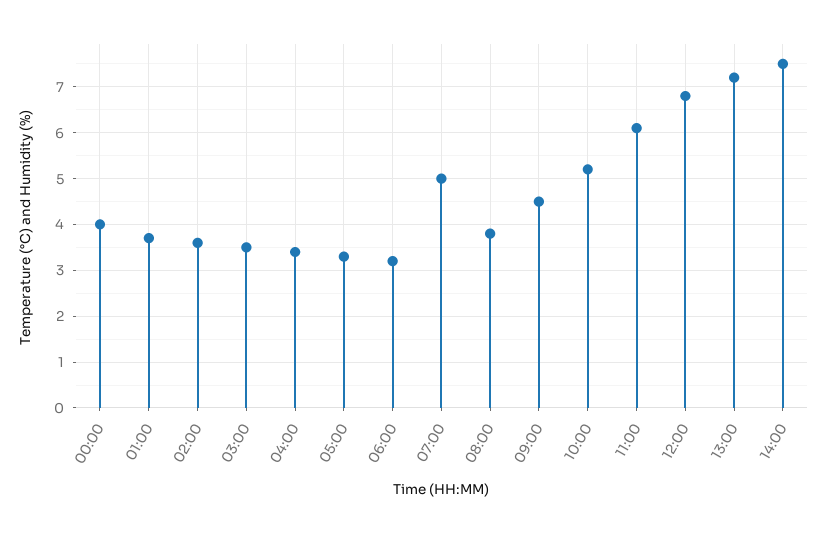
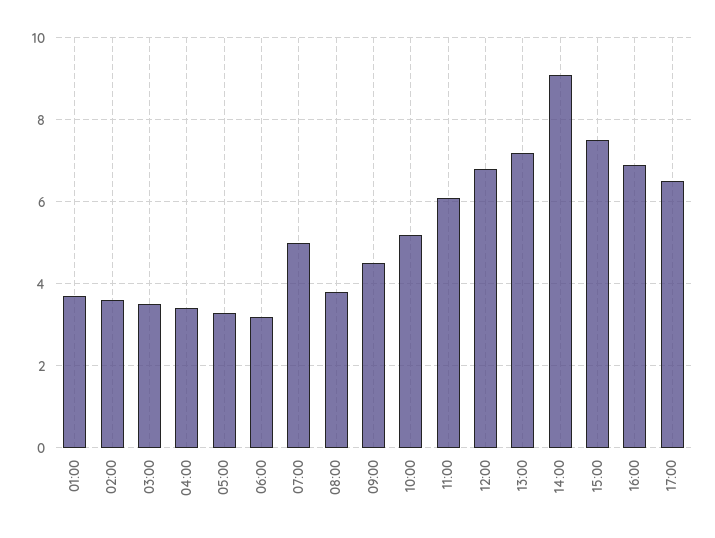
00:00: 4 -> none
14:00: 7.5 -> 9
15:00: none -> 7.5
16:00: none -> 7
17:00: none -> 6.5

